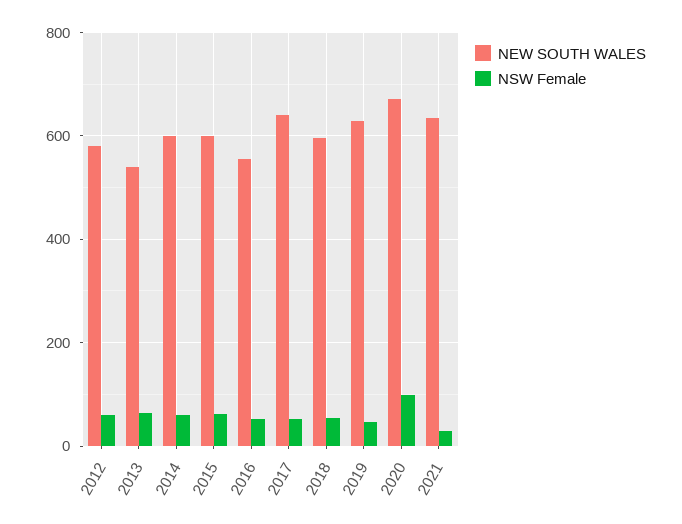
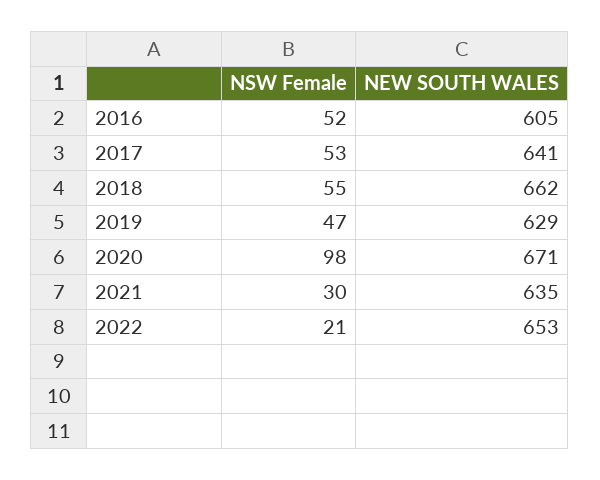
NEW SOUTH WALES, 2012: 580 -> none
NSW Female, 2012: 60 -> none
NEW SOUTH WALES, 2013: 540 -> none
NSW Female, 2013: 60 -> none
NEW SOUTH WALES, 2014: 600 -> none
NSW Female, 2014: 60 -> none
NEW SOUTH WALES, 2015: 600 -> none
NSW Female, 2015: 60 -> none
NEW SOUTH WALES, 2016: 560 -> 605
NEW SOUTH WALES, 2018: 600 -> 662
NSW Female, 2022: none -> 21
NEW SOUTH WALES, 2022: none -> 653

